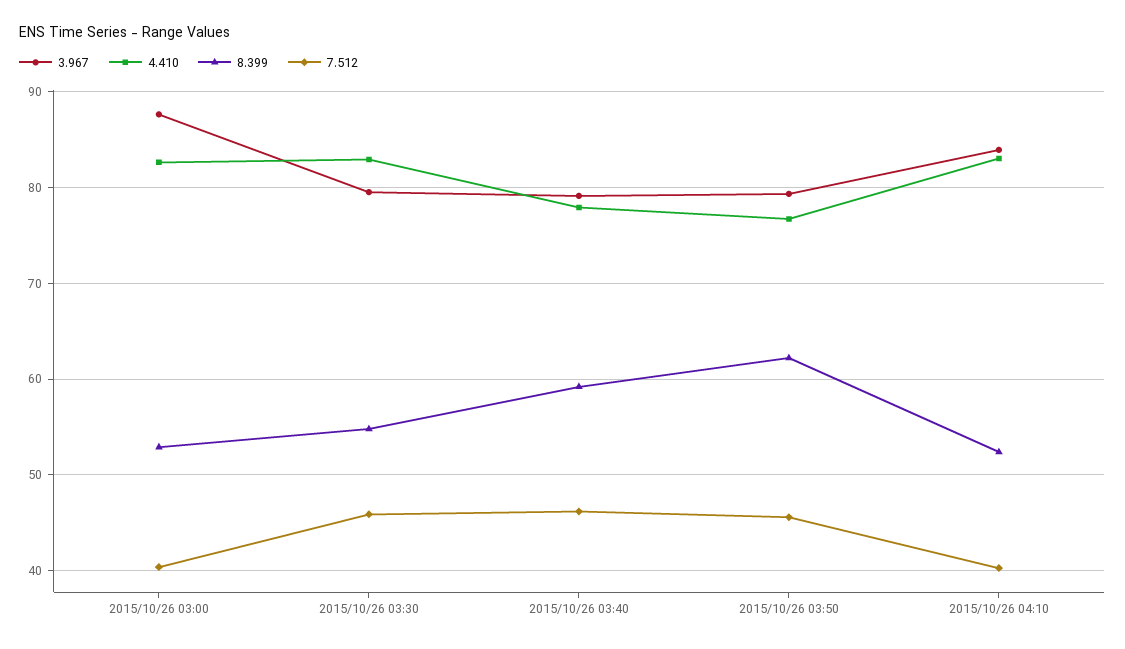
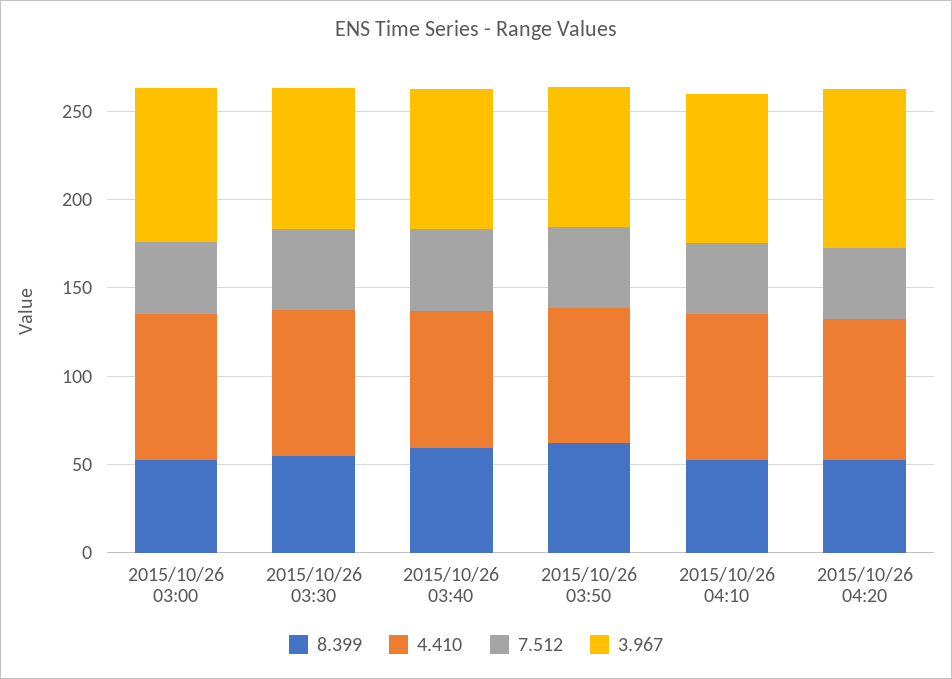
8.399, 2015/10/26 04:20: none -> 50
4.410, 2015/10/26 04:20: none -> 80
7.512, 2015/10/26 04:20: none -> 40
3.967, 2015/10/26 04:20: none -> 90

